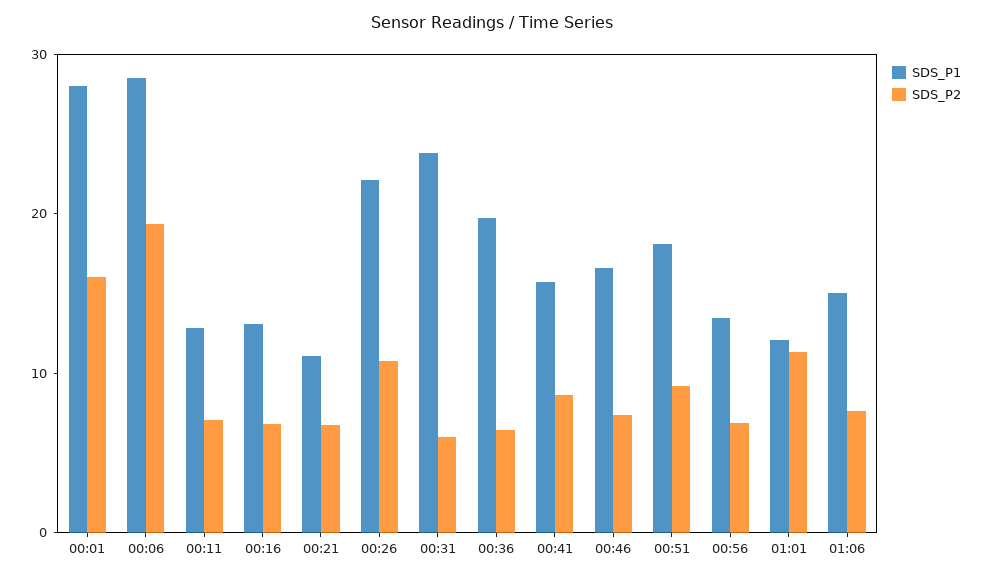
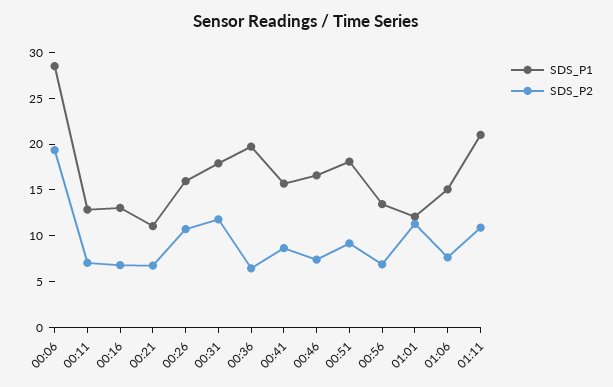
SDS_P1, 00:01: 28 -> none
SDS_P2, 00:01: 16 -> none
SDS_P1, 00:26: 22 -> 16
SDS_P1, 00:31: 24 -> 18
SDS_P2, 00:31: 6 -> 12
SDS_P1, 01:11: none -> 21
SDS_P2, 01:11: none -> 11

